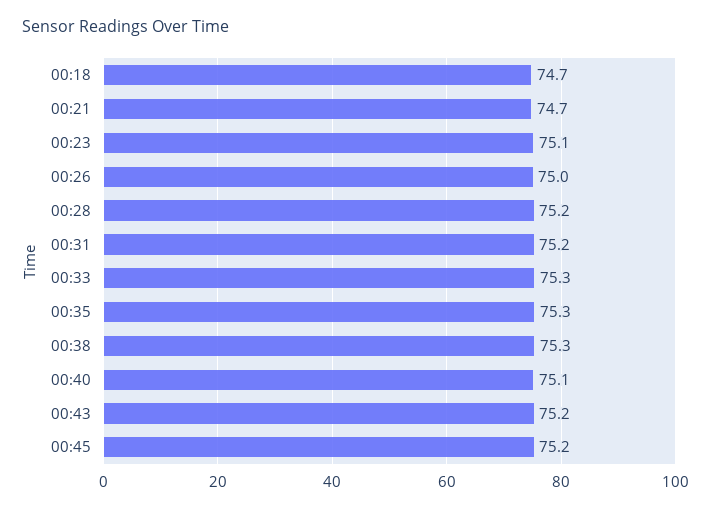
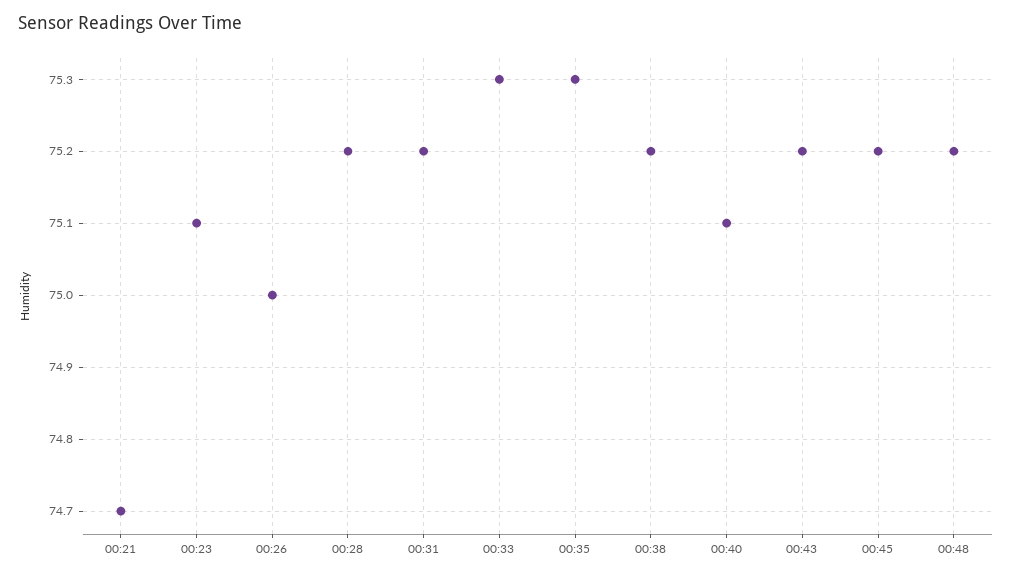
00:18: 74.7 -> none
00:38: 75.3 -> 75.2
00:48: none -> 75.2

